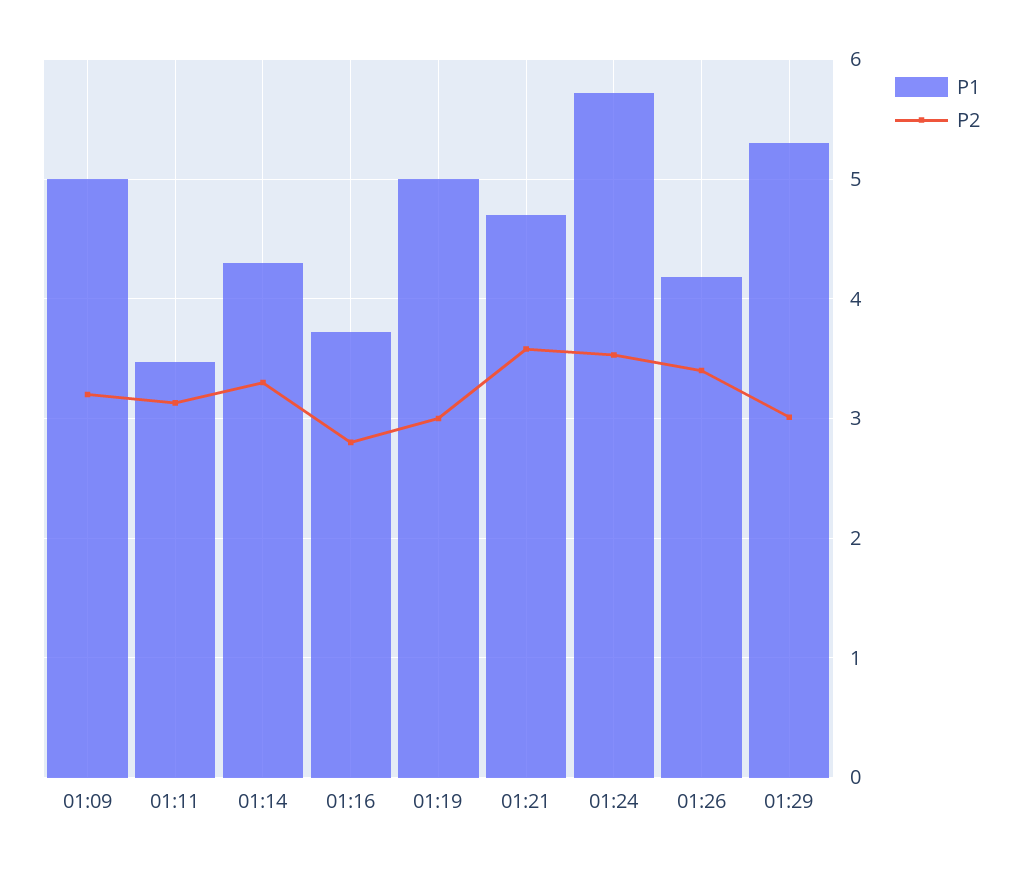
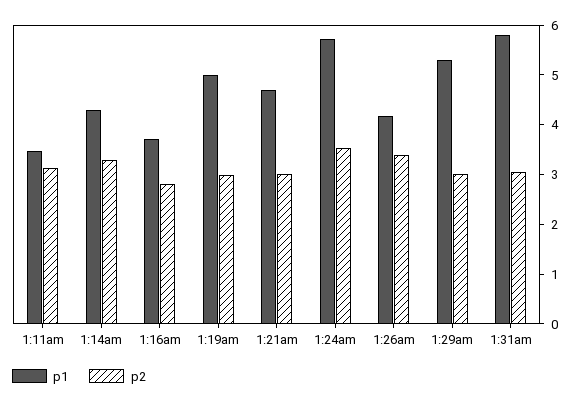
P1, 01:09: 5 -> none
P2, 01:09: 3.2 -> none
P2, 01:21: 3.6 -> 3
P1, 1:31am: none -> 5.8
P2, 1:31am: none -> 3

